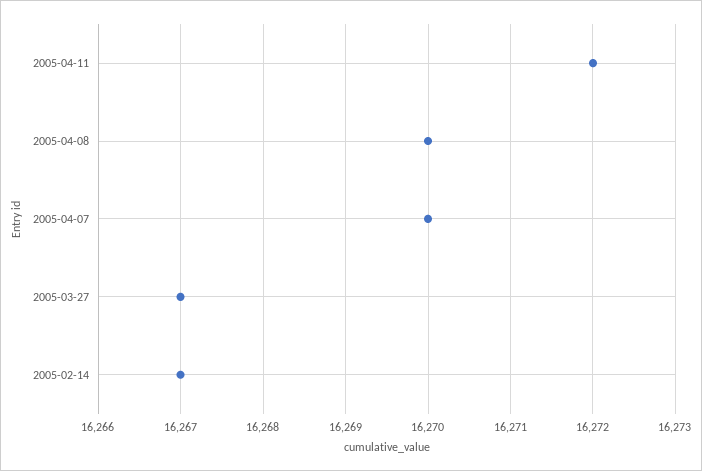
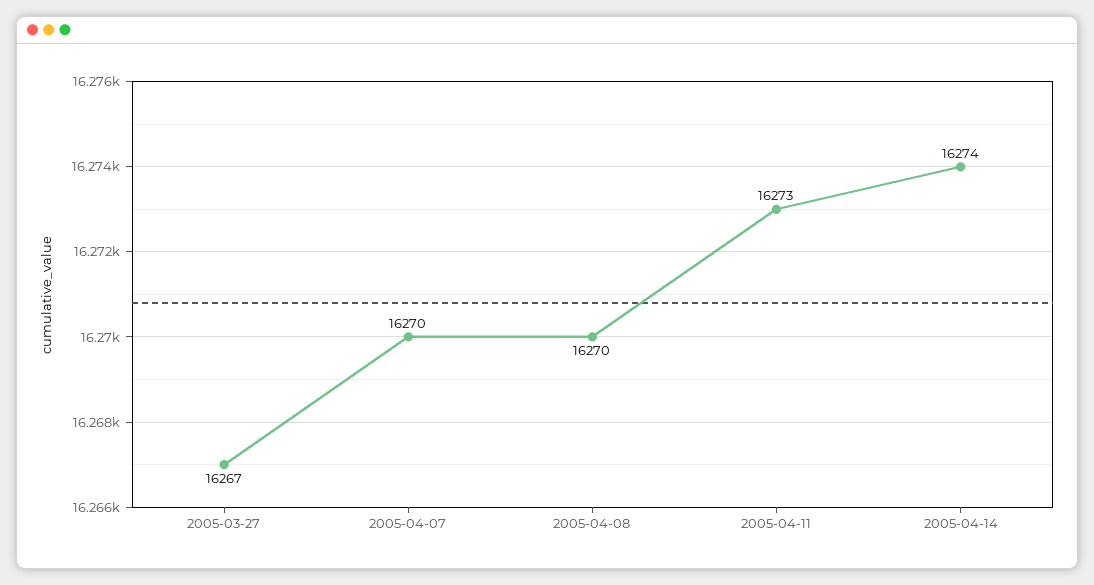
2005-04-11: 16272 -> 16273
2005-02-14: 16267 -> none
2005-04-14: none -> 16274

